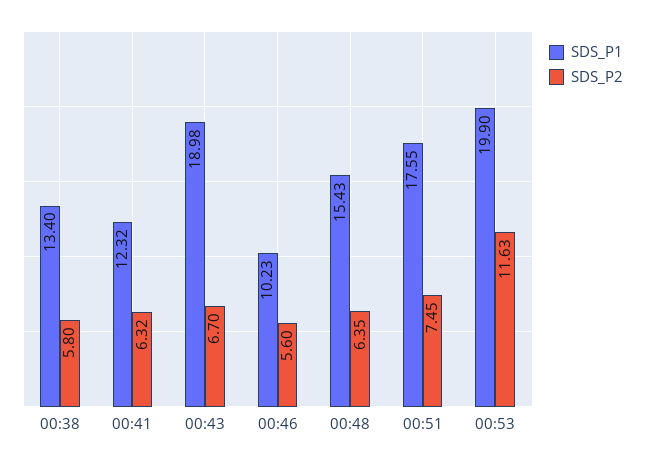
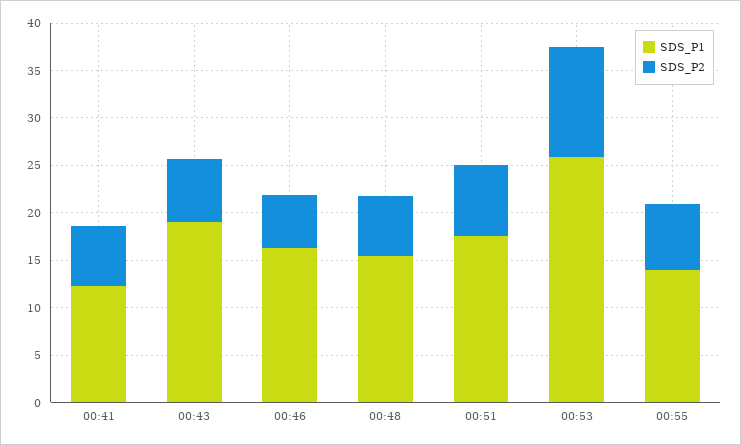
SDS_P1, 00:38: 13.4 -> none
SDS_P2, 00:38: 5.8 -> none
SDS_P1, 00:46: 10.23 -> 16
SDS_P1, 00:53: 19.9 -> 26
SDS_P1, 00:55: none -> 14
SDS_P2, 00:55: none -> 7

